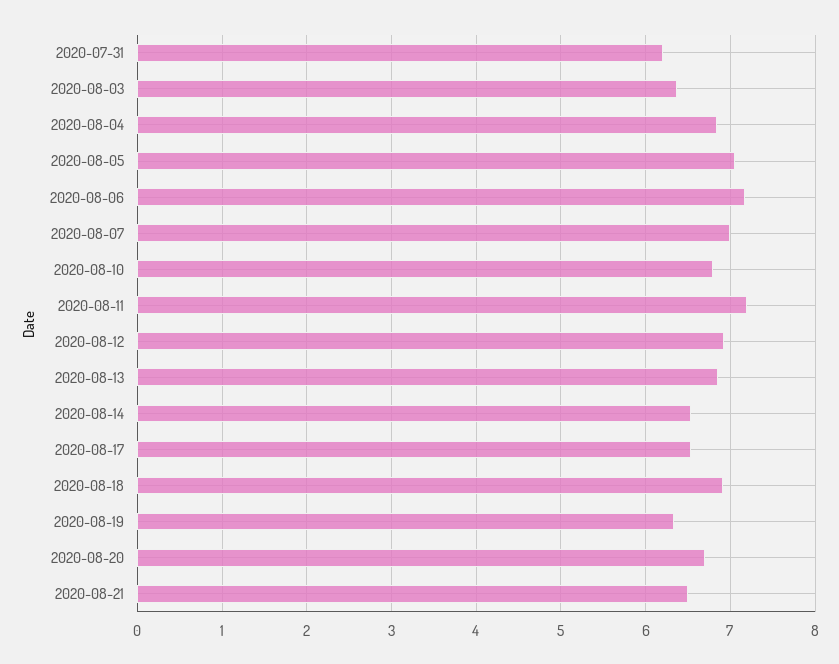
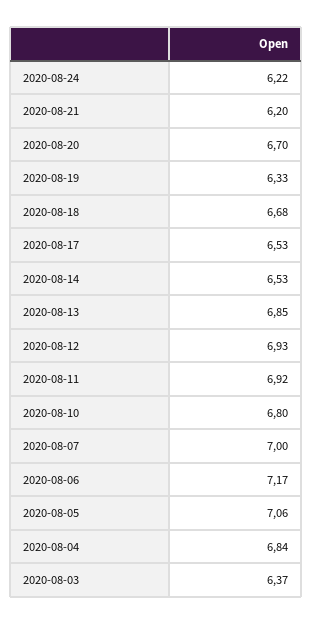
2020-07-31: 6.2 -> none
2020-08-11: 7.2 -> 6.92
2020-08-18: 6.9 -> 6.68
2020-08-21: 6.5 -> 6.2
2020-08-24: none -> 6.22

